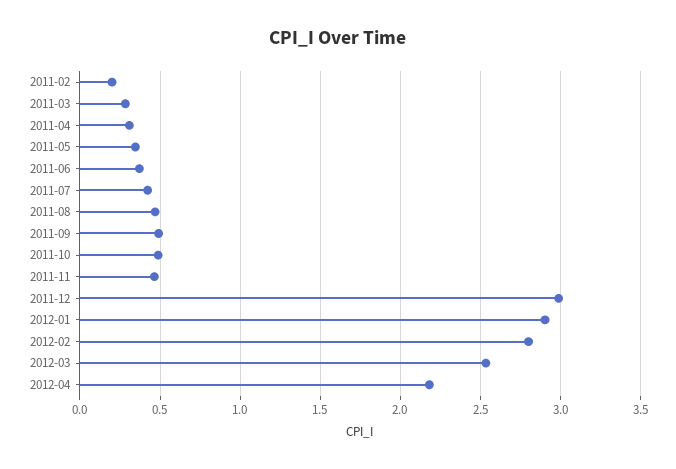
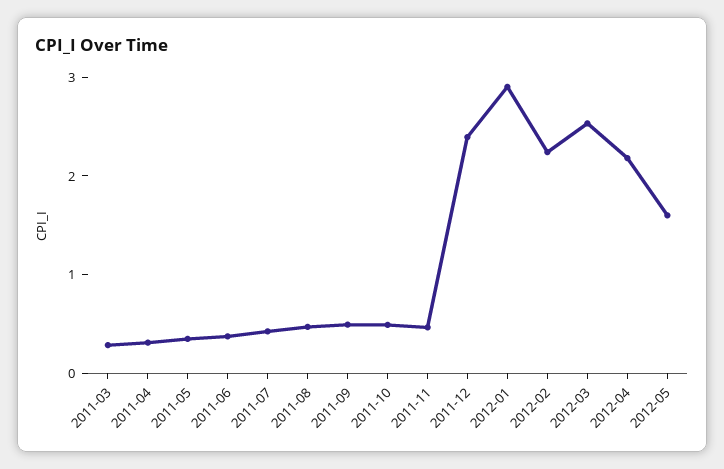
2011-02: 0.2 -> none
2011-12: 3 -> 2.4
2012-02: 2.8 -> 2.2
2012-05: none -> 1.6

